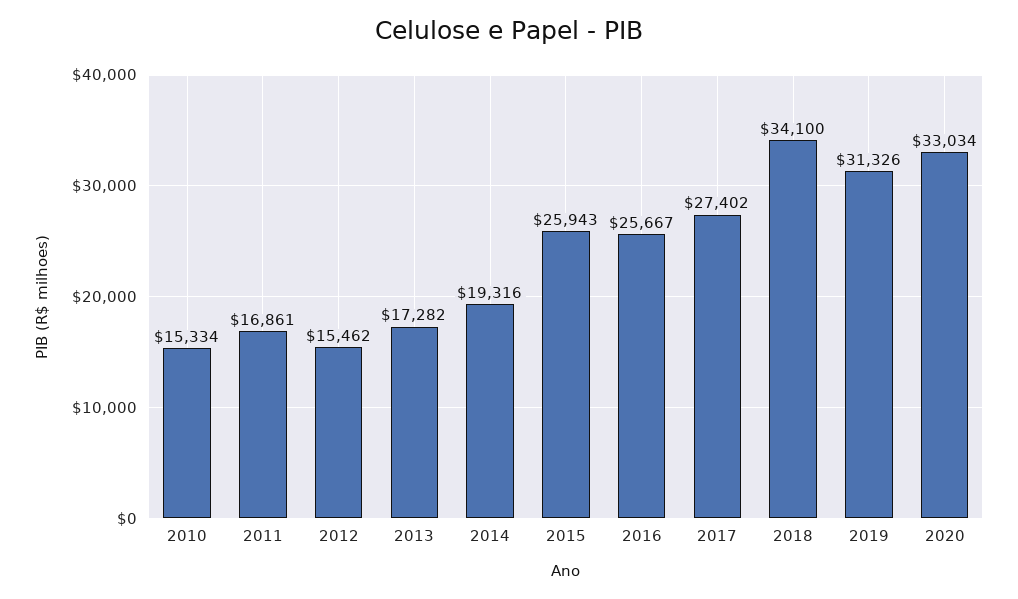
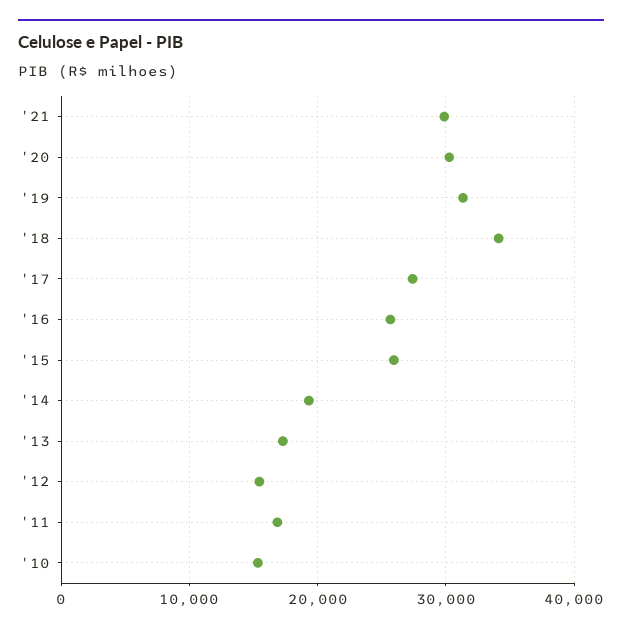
2020: 33034 -> 30000
'21: none -> 30000

